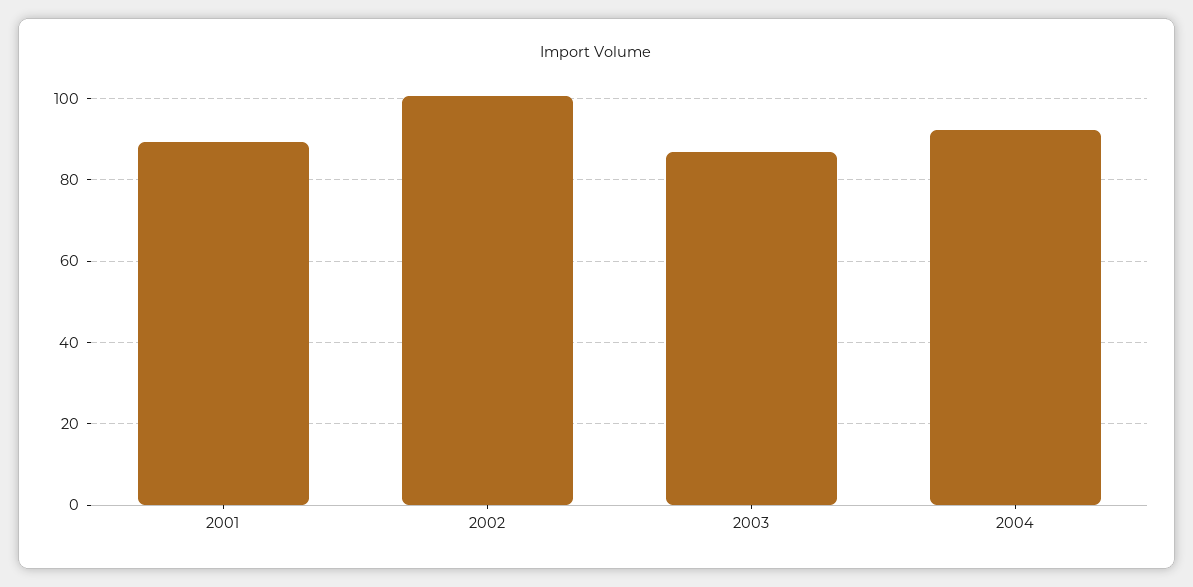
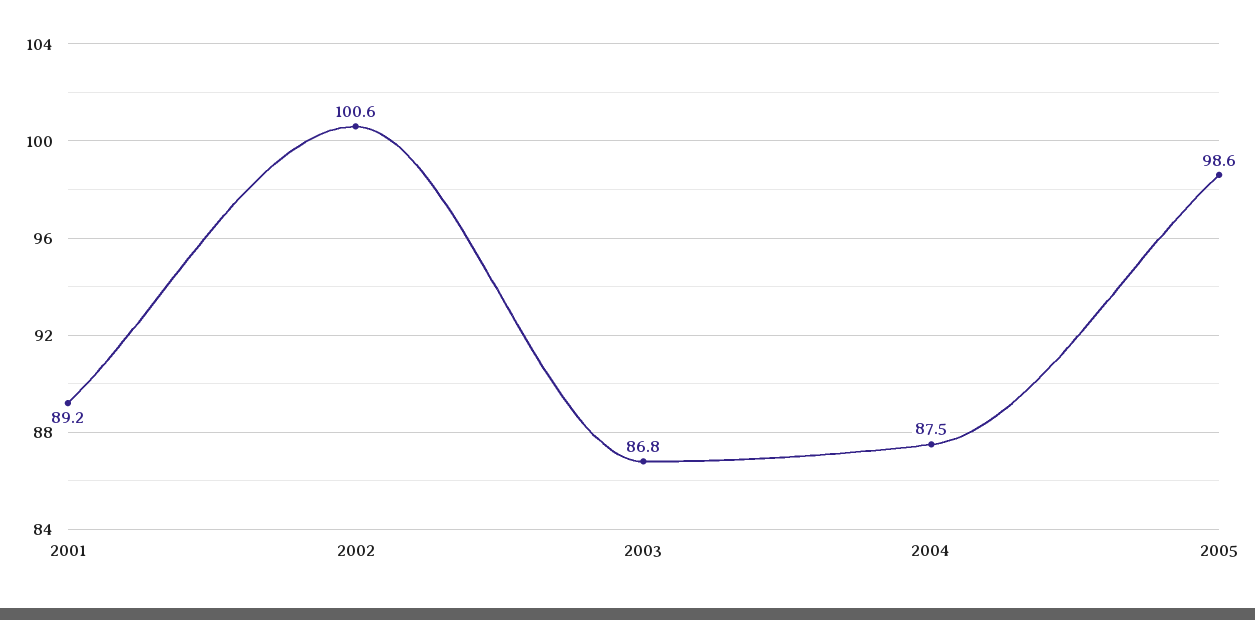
2004: 92 -> 87.5
2005: none -> 98.6

